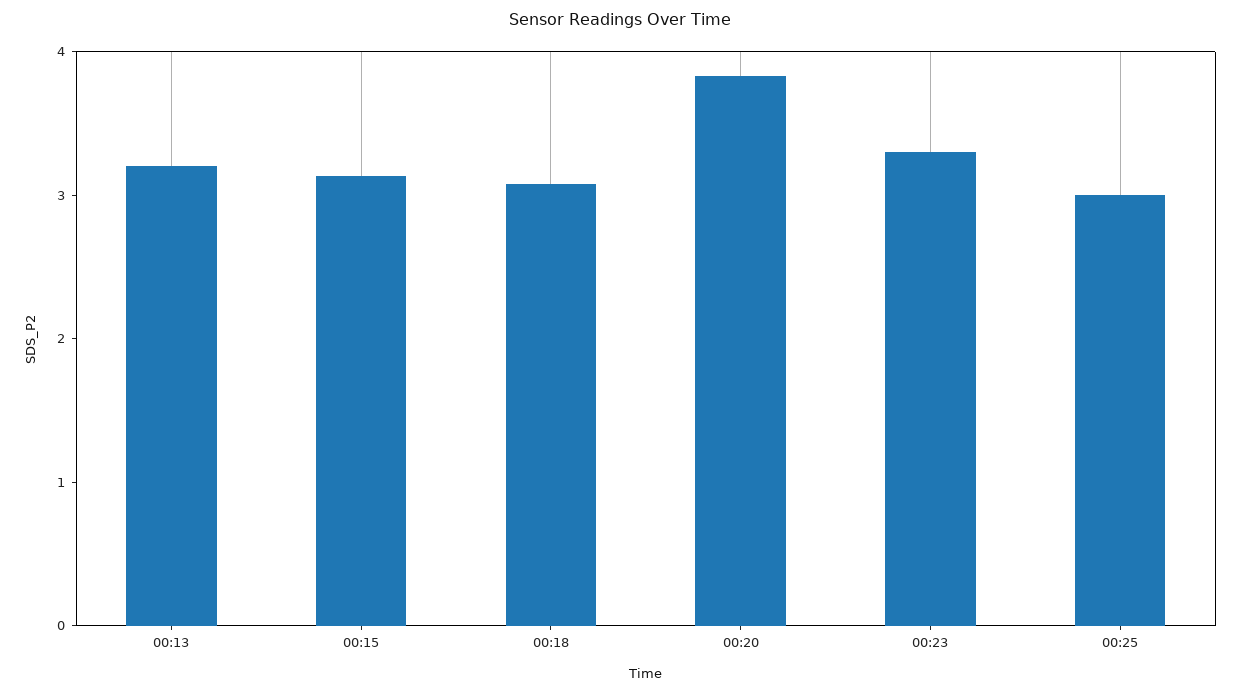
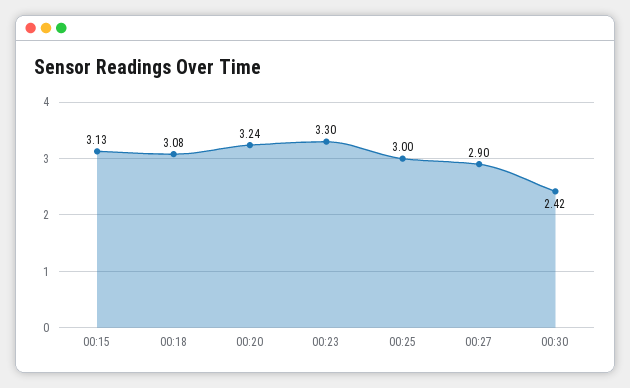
00:13: 3.2 -> none
00:20: 3.8 -> 3.24
00:27: none -> 2.9
00:30: none -> 2.42

